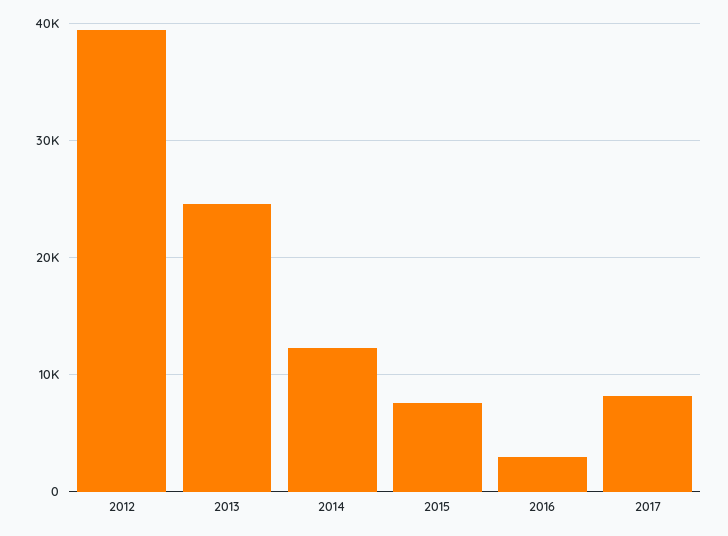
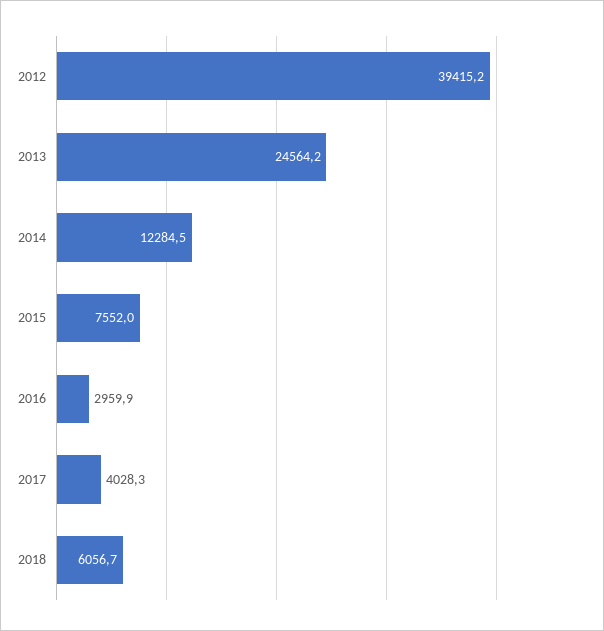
2017: 8000 -> 4028.3
2018: none -> 6056.7

